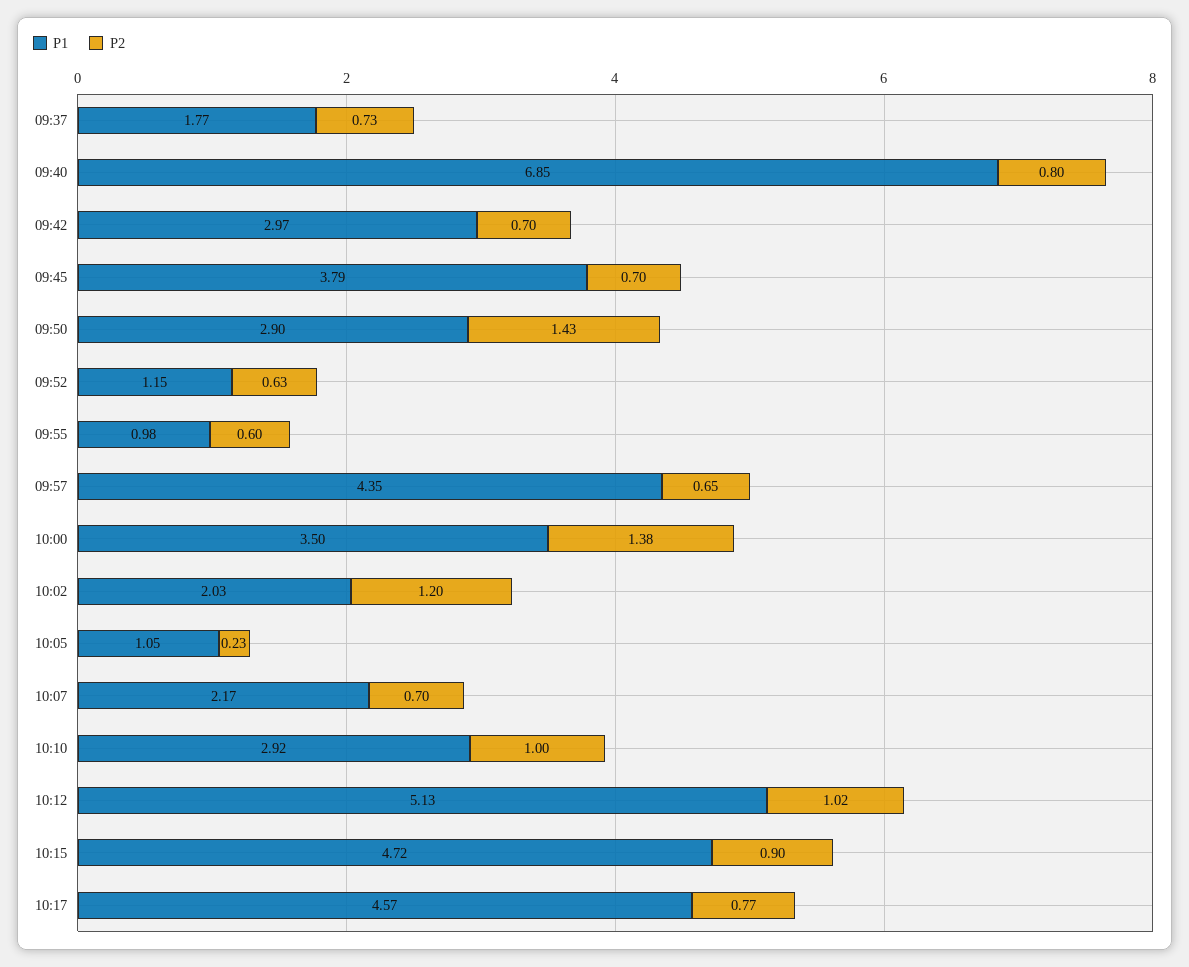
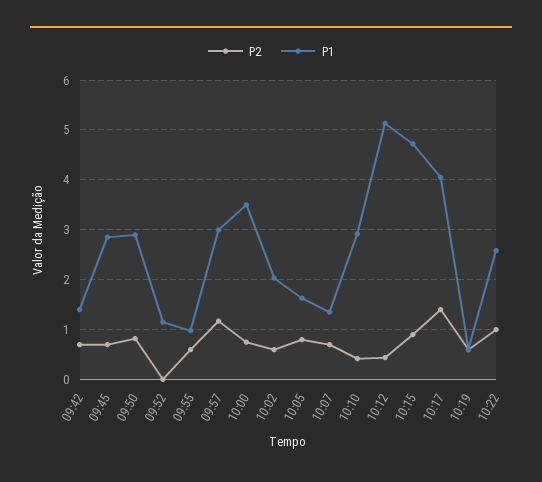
P1, 09:37: 1.77 -> none
P2, 09:37: 0.73 -> none
P1, 09:40: 6.85 -> none
P2, 09:40: 0.8 -> none
P1, 09:42: 2.97 -> 1.4
P1, 09:45: 3.79 -> 2.8
P2, 09:50: 1.43 -> 0.8
P2, 09:52: 0.63 -> 0
P1, 09:57: 4.35 -> 3
P2, 09:57: 0.65 -> 1.2
P2, 10:00: 1.38 -> 0.8
P2, 10:02: 1.2 -> 0.6
P1, 10:05: 1.05 -> 1.6
P2, 10:05: 0.23 -> 0.8
P1, 10:07: 2.17 -> 1.4
P2, 10:10: 1 -> 0.4
P2, 10:12: 1.02 -> 0.4
P1, 10:17: 4.57 -> 4
P2, 10:17: 0.77 -> 1.4
P2, 10:19: none -> 0.6
P1, 10:19: none -> 0.6
P2, 10:22: none -> 1
P1, 10:22: none -> 2.6

